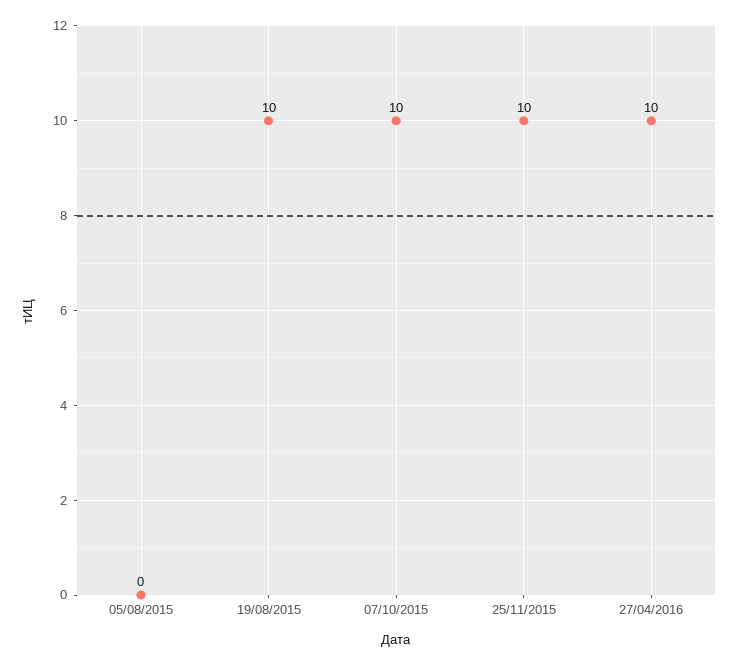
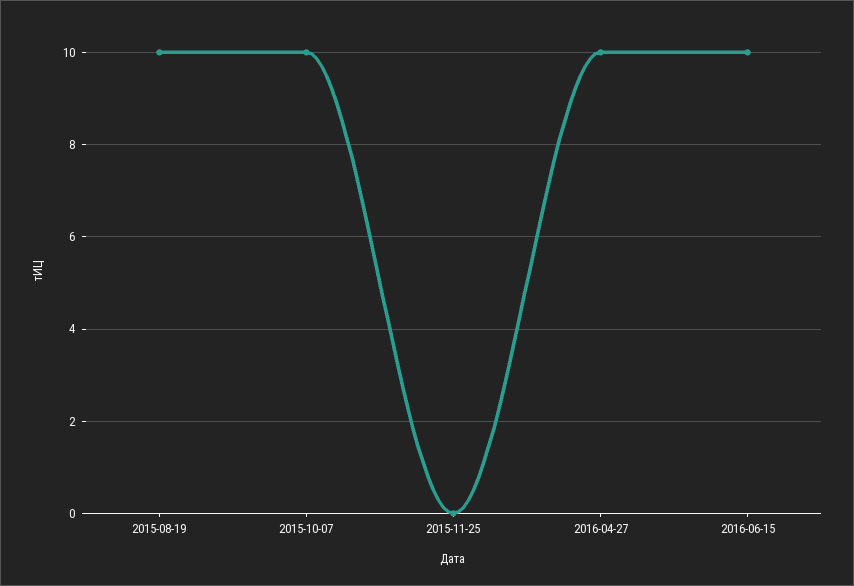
05/08/2015: 0 -> none
25/11/2015: 10 -> 0
2016-06-15: none -> 10

